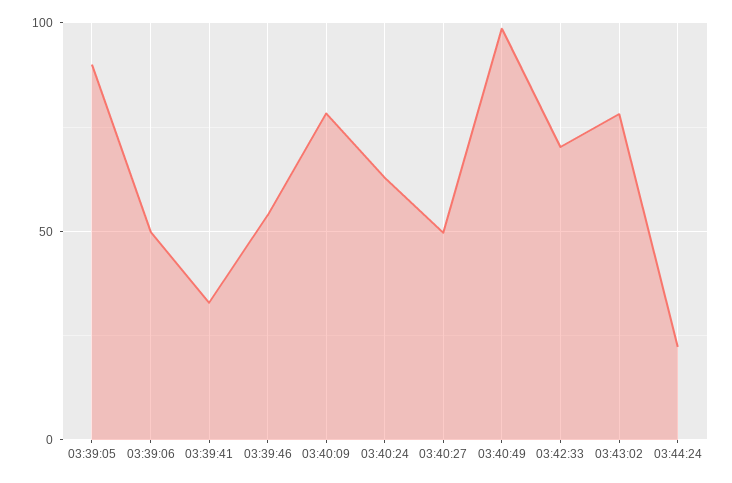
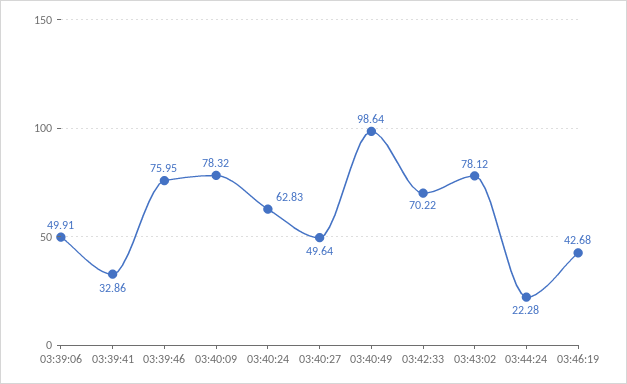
03:39:05: 90 -> none
03:39:46: 55 -> 75.95
03:46:19: none -> 42.68

